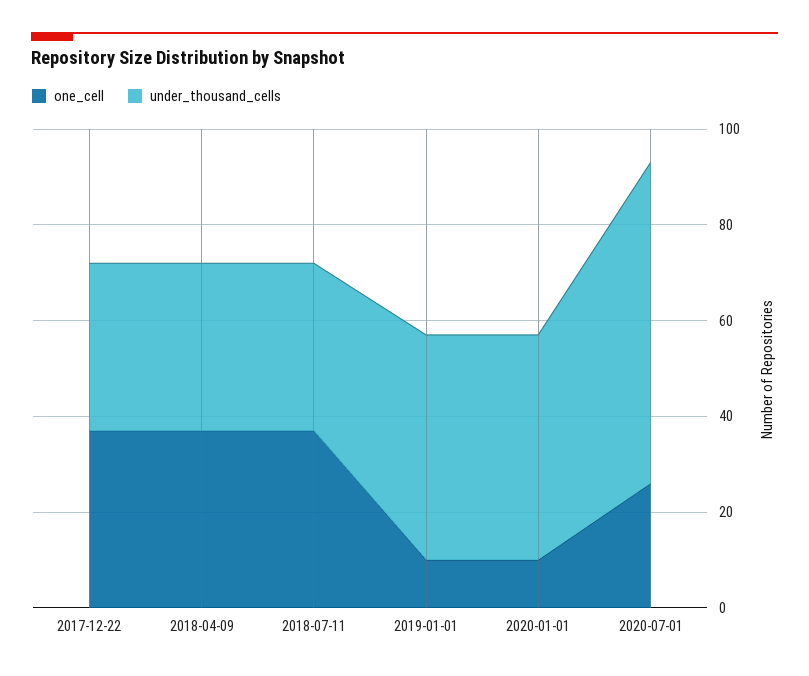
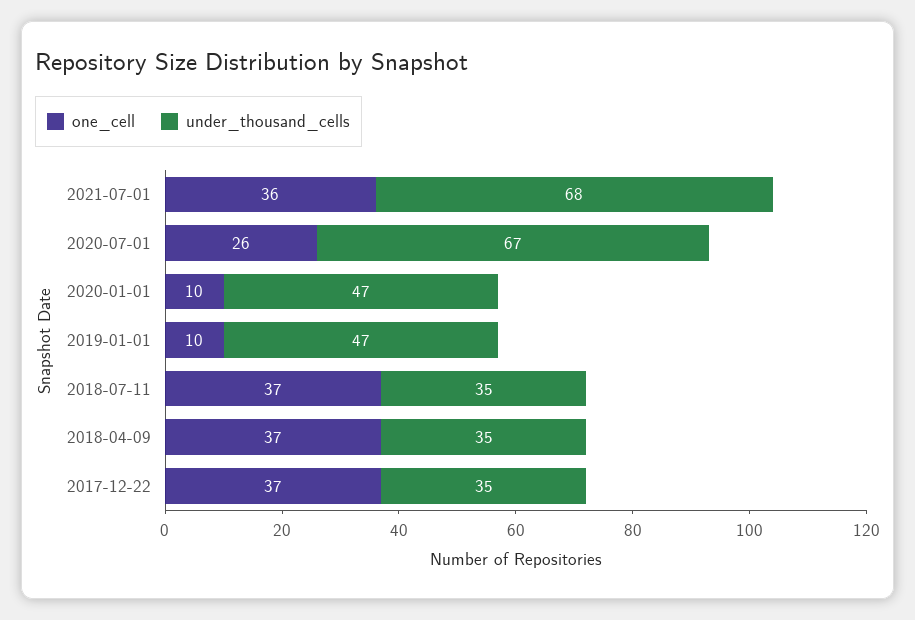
one_cell, 2021-07-01: none -> 36
under_thousand_cells, 2021-07-01: none -> 68

